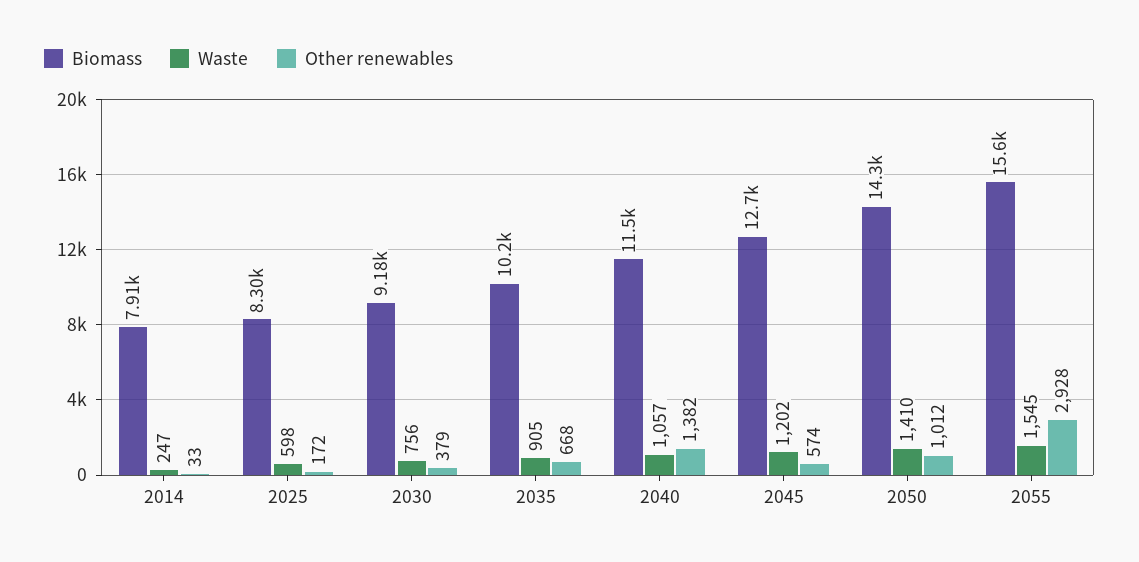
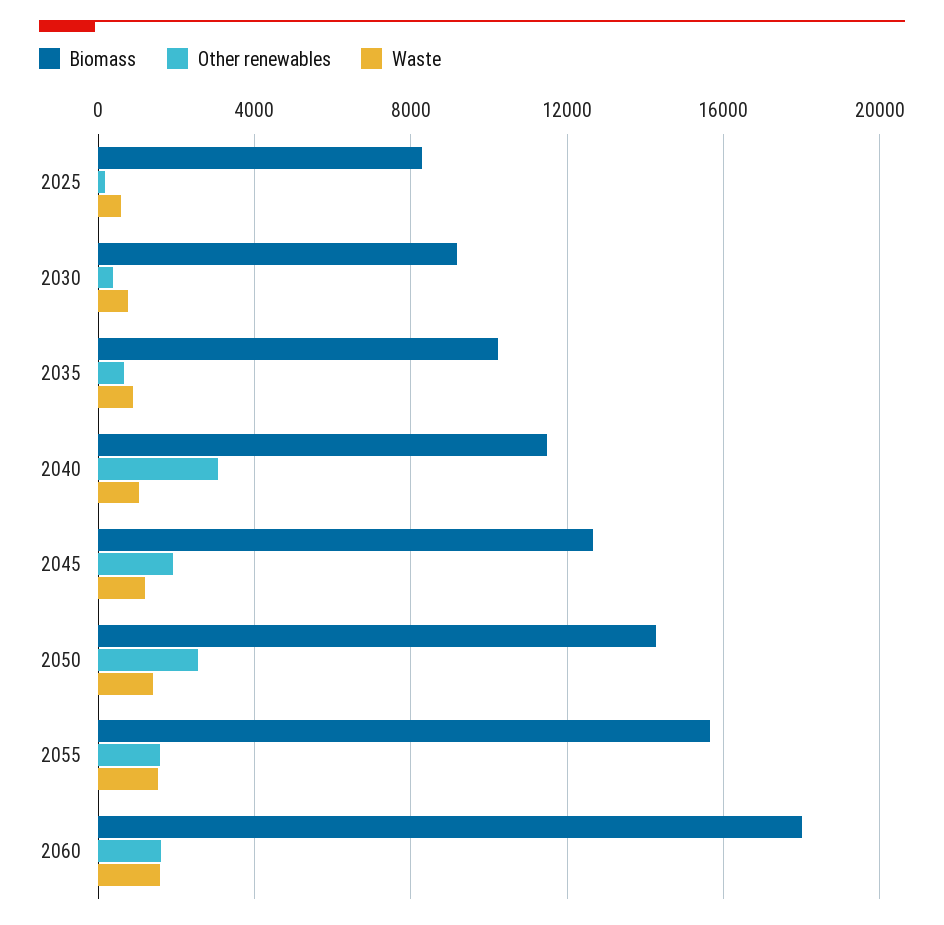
Biomass, 2014: 7910 -> none
Waste, 2014: 247 -> none
Other renewables, 2014: 33 -> none
Other renewables, 2040: 1382 -> 3000
Other renewables, 2045: 574 -> 2000
Other renewables, 2050: 1012 -> 2500
Other renewables, 2055: 2928 -> 1500
Biomass, 2060: none -> 18000
Other renewables, 2060: none -> 1500
Waste, 2060: none -> 1500

